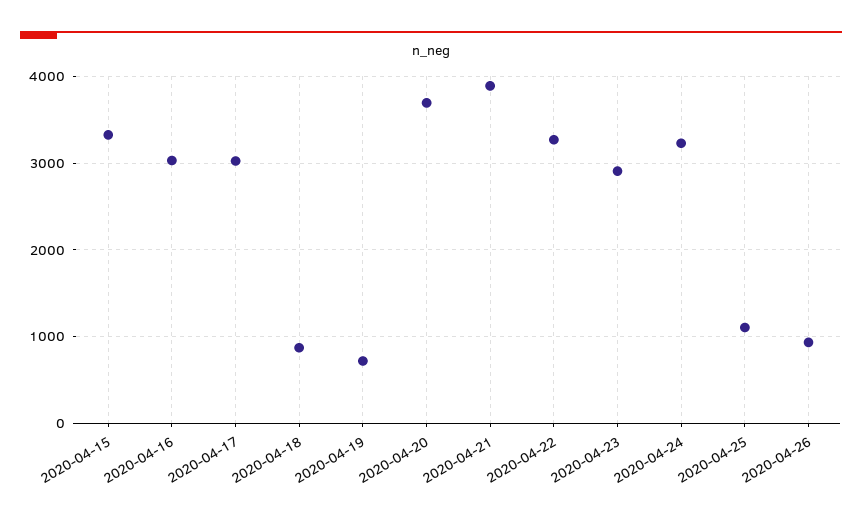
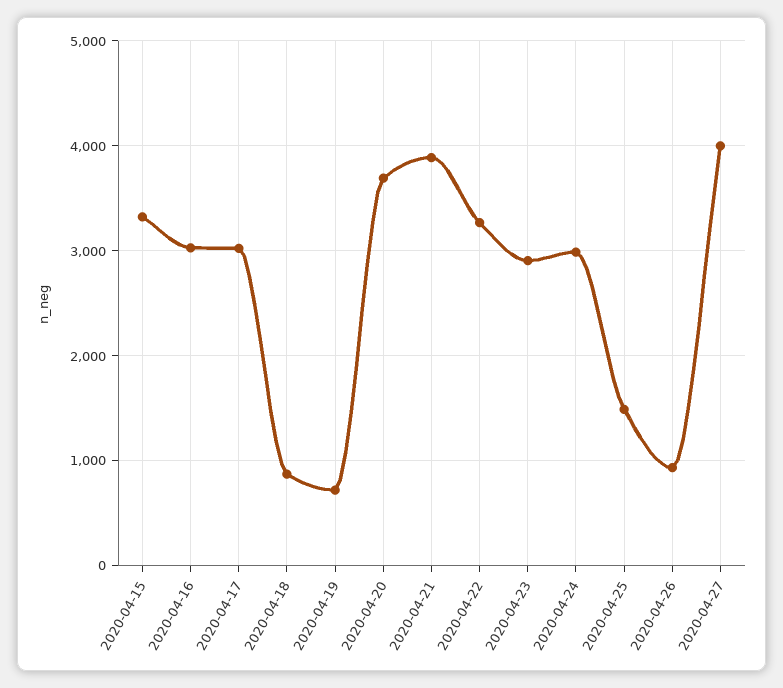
2020-04-24: 3200 -> 3000
2020-04-25: 1100 -> 1500
2020-04-27: none -> 4000

